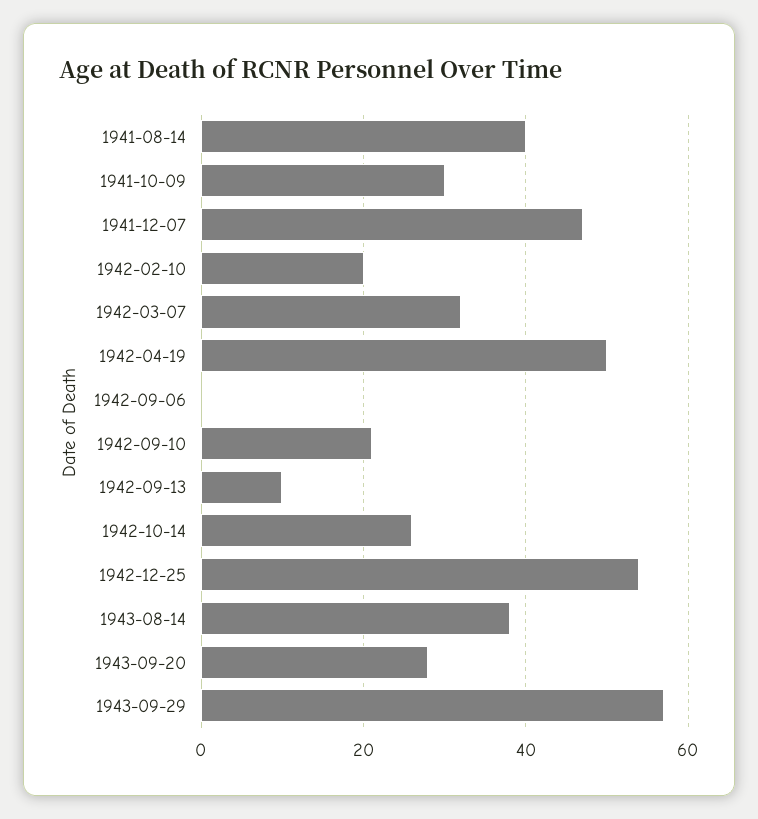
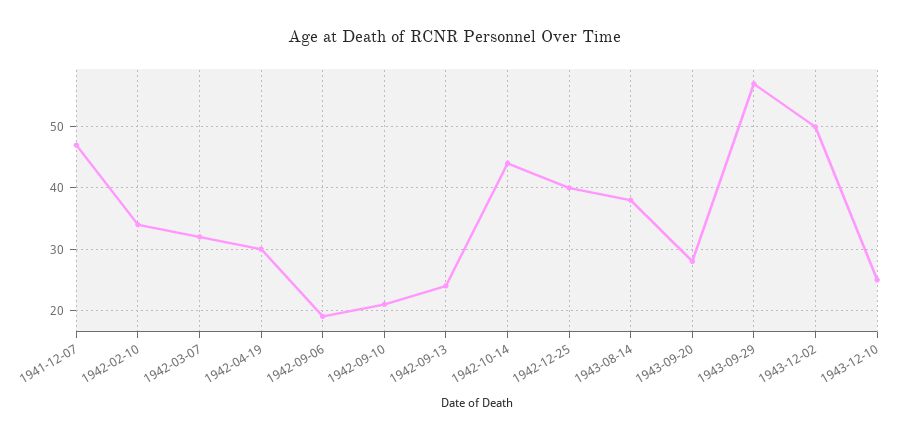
1941-08-14: 40 -> none
1941-10-09: 30 -> none
1942-02-10: 20 -> 34
1942-04-19: 50 -> 30
1942-09-06: 0 -> 19
1942-09-13: 10 -> 24
1942-10-14: 25 -> 44
1942-12-25: 55 -> 40
1943-12-02: none -> 50
1943-12-10: none -> 25

